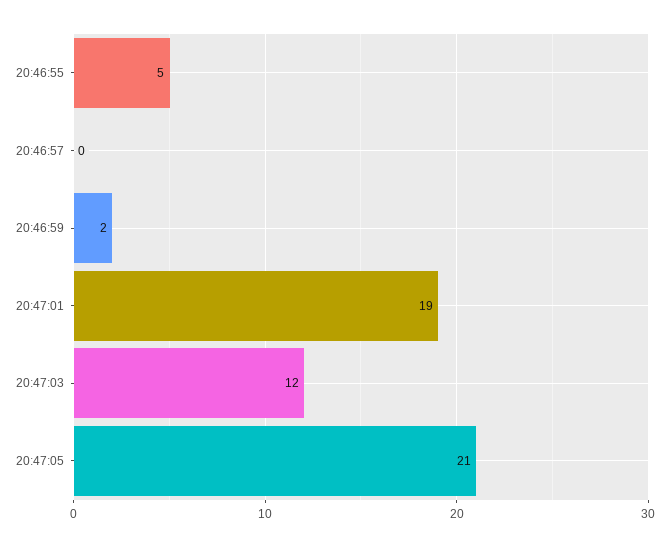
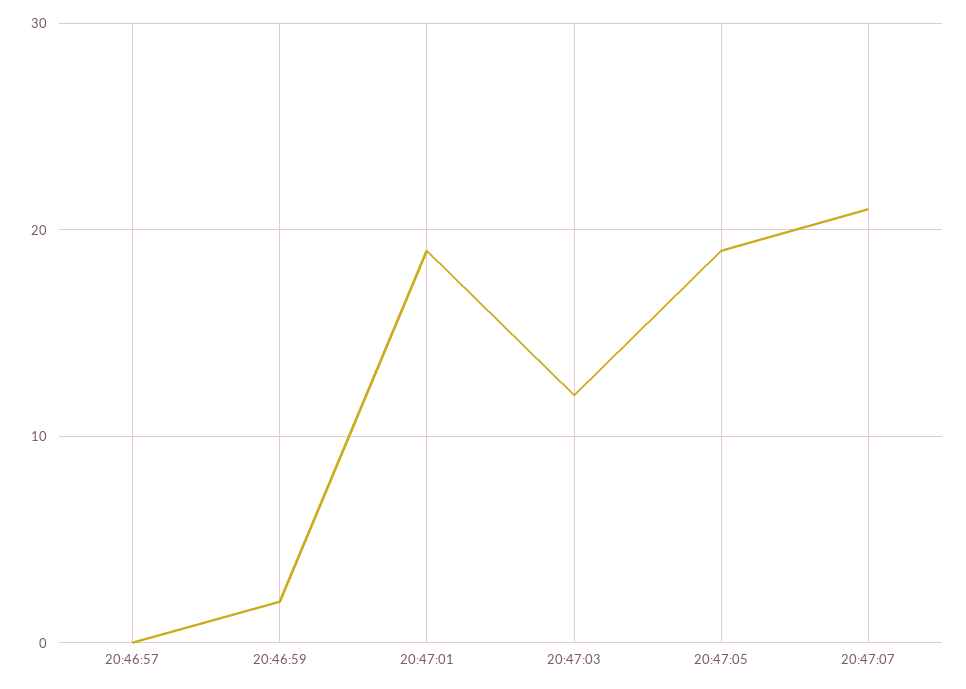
20:46:55: 5 -> none
20:47:05: 21 -> 19
20:47:07: none -> 21

